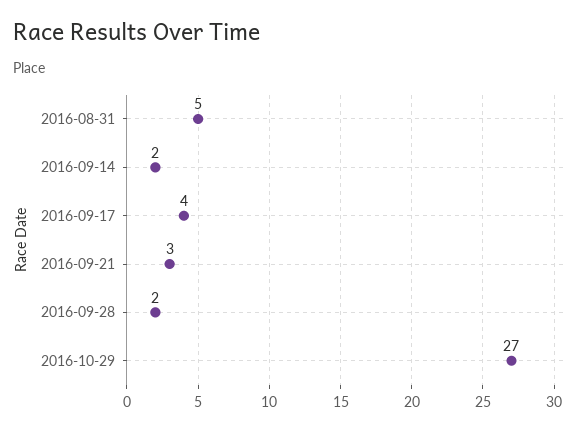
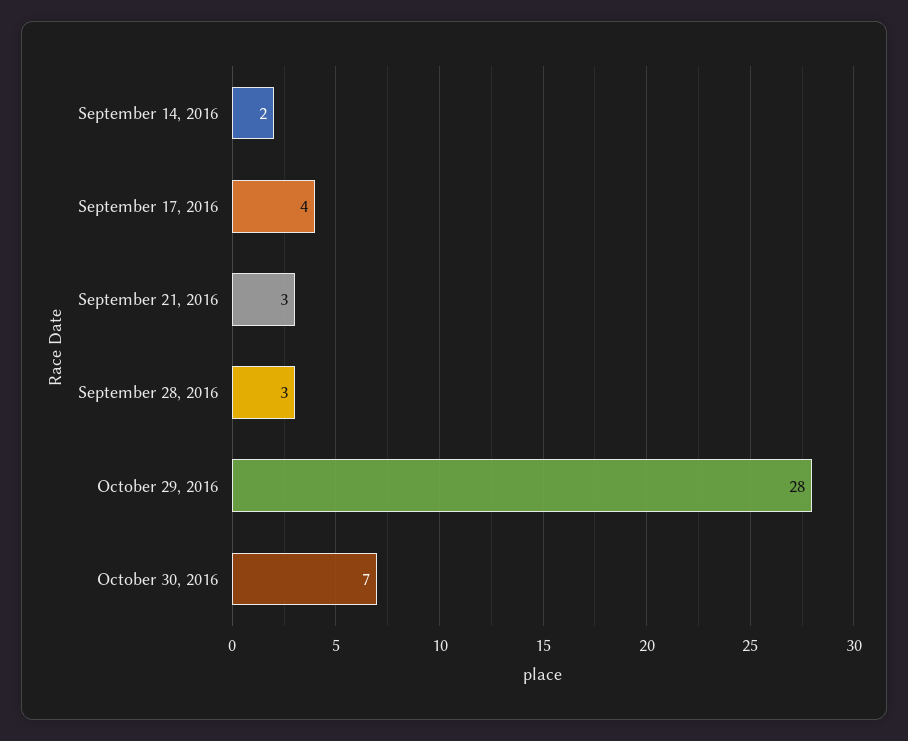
2016-08-31: 5 -> none
2016-09-28: 2 -> 3
2016-10-29: 27 -> 28
October 30, 2016: none -> 7

